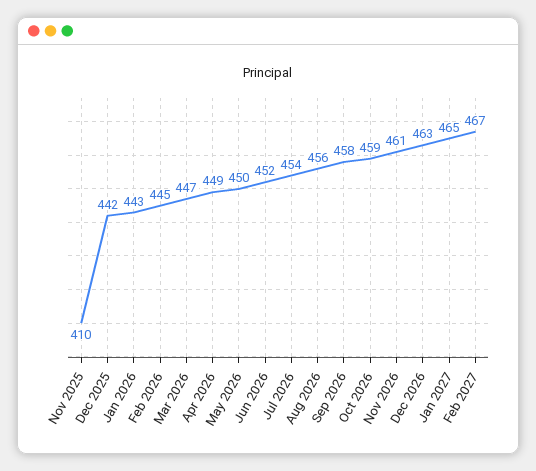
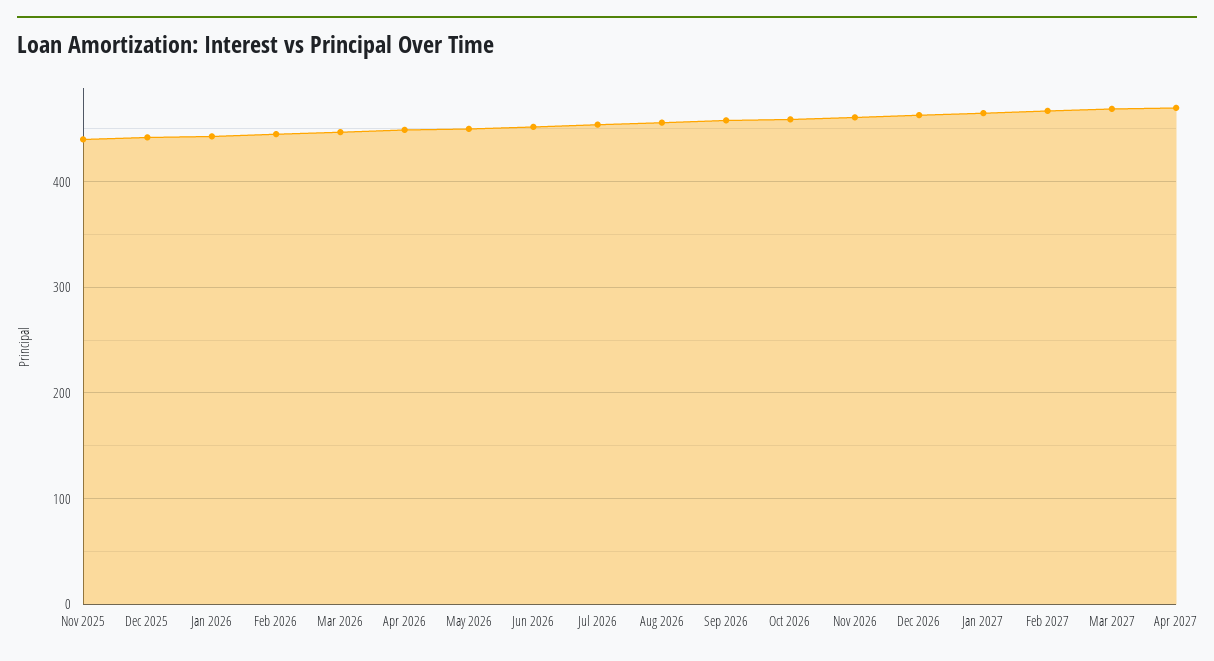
Nov 2025: 410 -> 440
Mar 2027: none -> 470
Apr 2027: none -> 470

